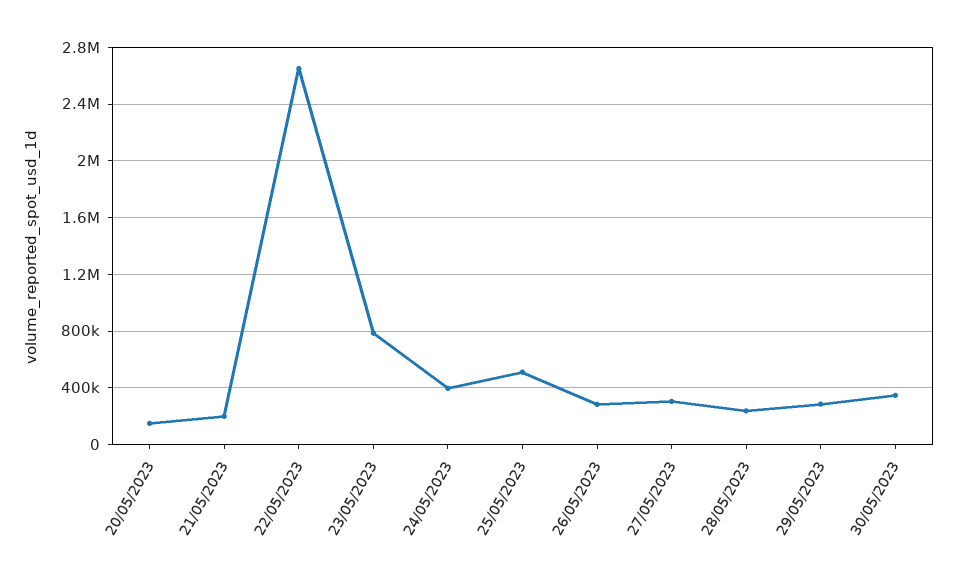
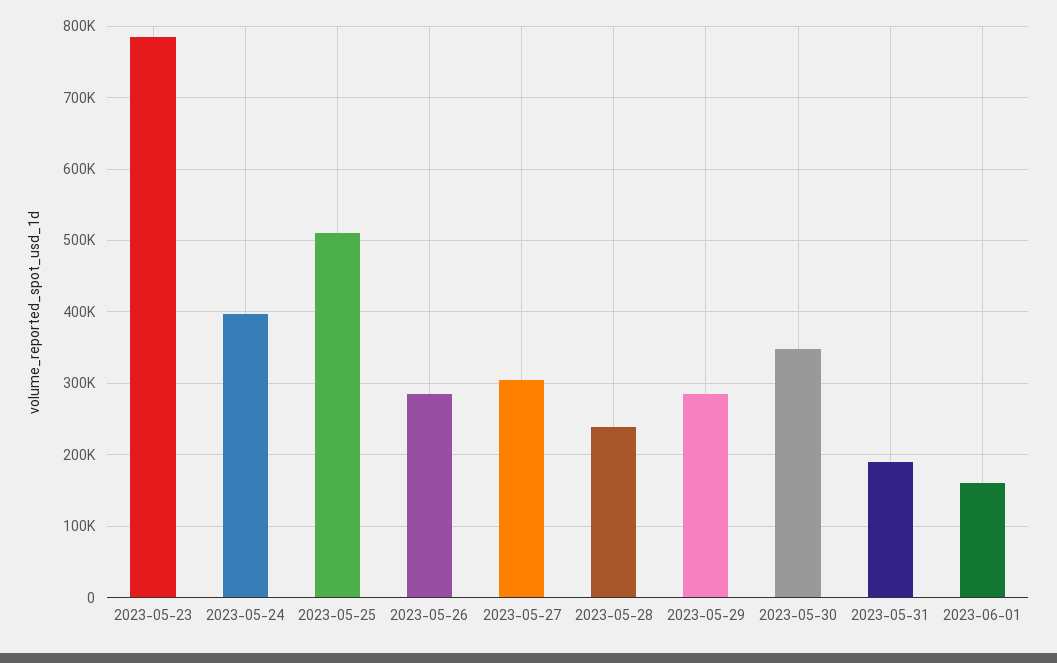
20/05/2023: 150000 -> none
21/05/2023: 200000 -> none
22/05/2023: 2650000 -> none
2023-05-31: none -> 190000
2023-06-01: none -> 160000

